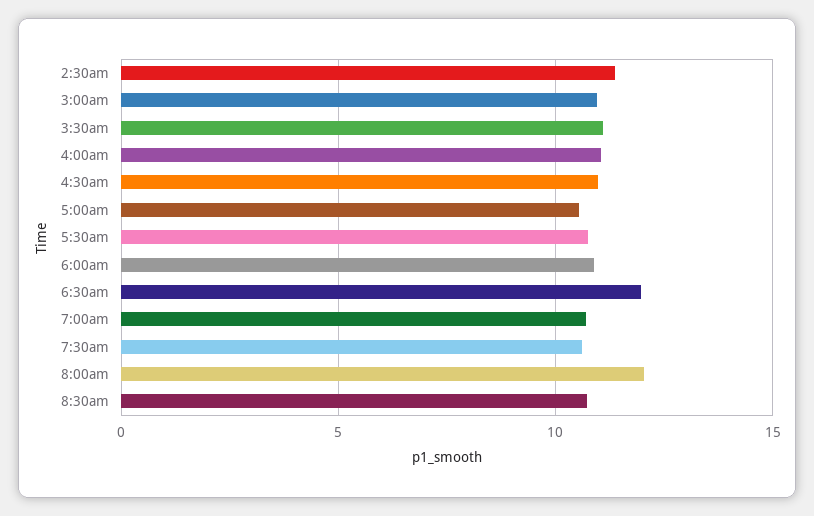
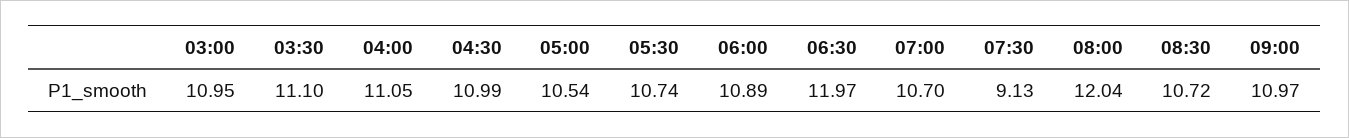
2:30am: 11.5 -> none
7:30am: 10.5 -> 9.13
09:00: none -> 10.97

